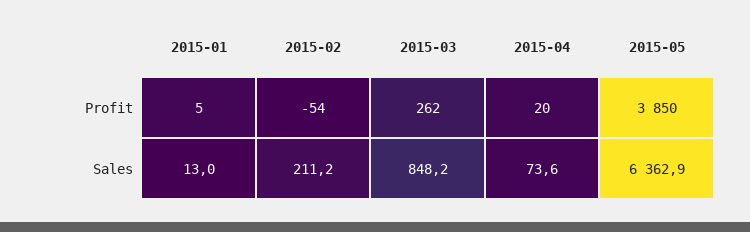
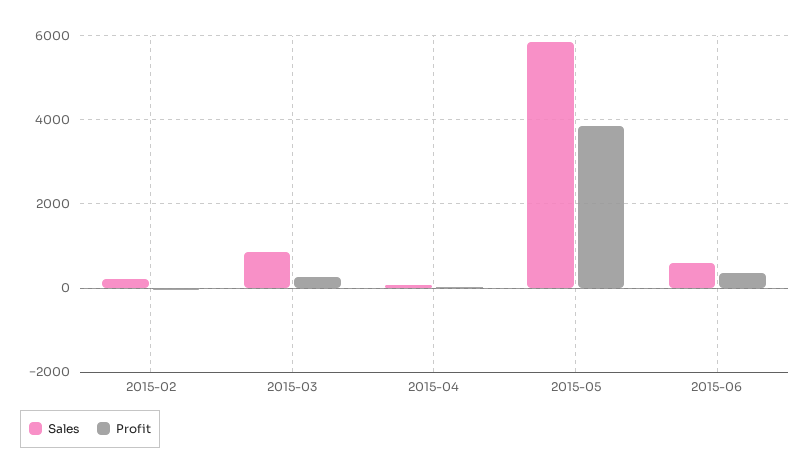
Profit, 2015-01: 5 -> none
Sales, 2015-01: 13 -> none
Sales, 2015-05: 6362.9 -> 5800
Sales, 2015-06: none -> 600
Profit, 2015-06: none -> 400

